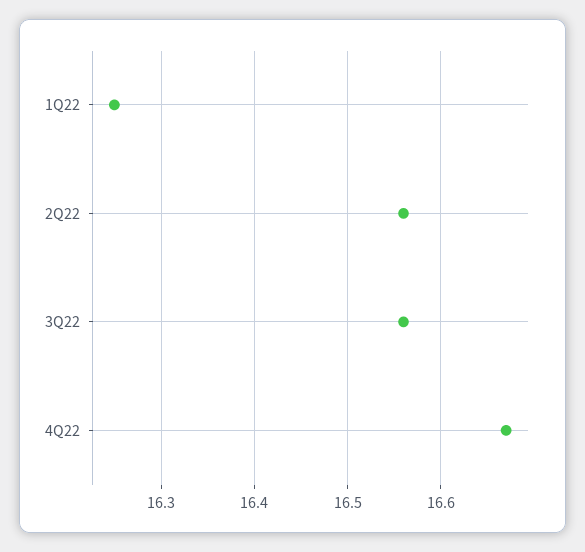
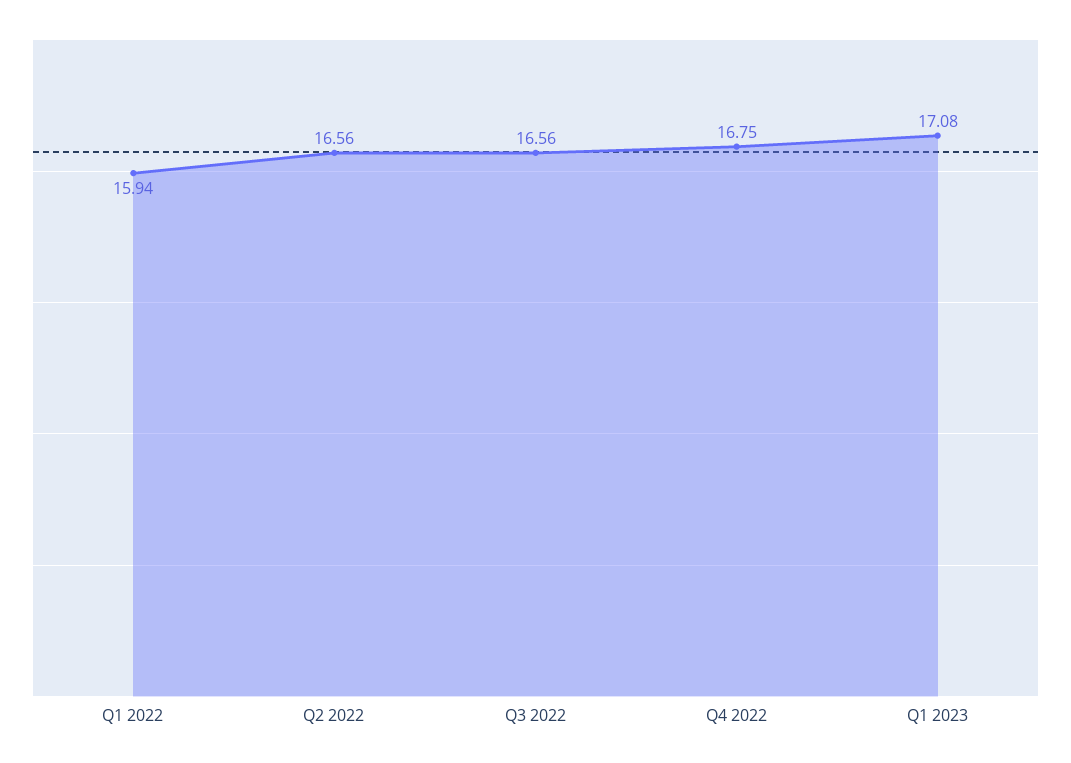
1Q22: 16.25 -> 15.94
4Q22: 16.67 -> 16.75
Q1 2023: none -> 17.08

